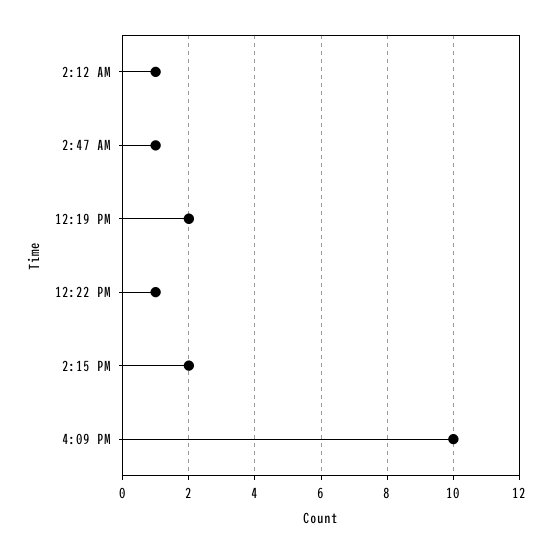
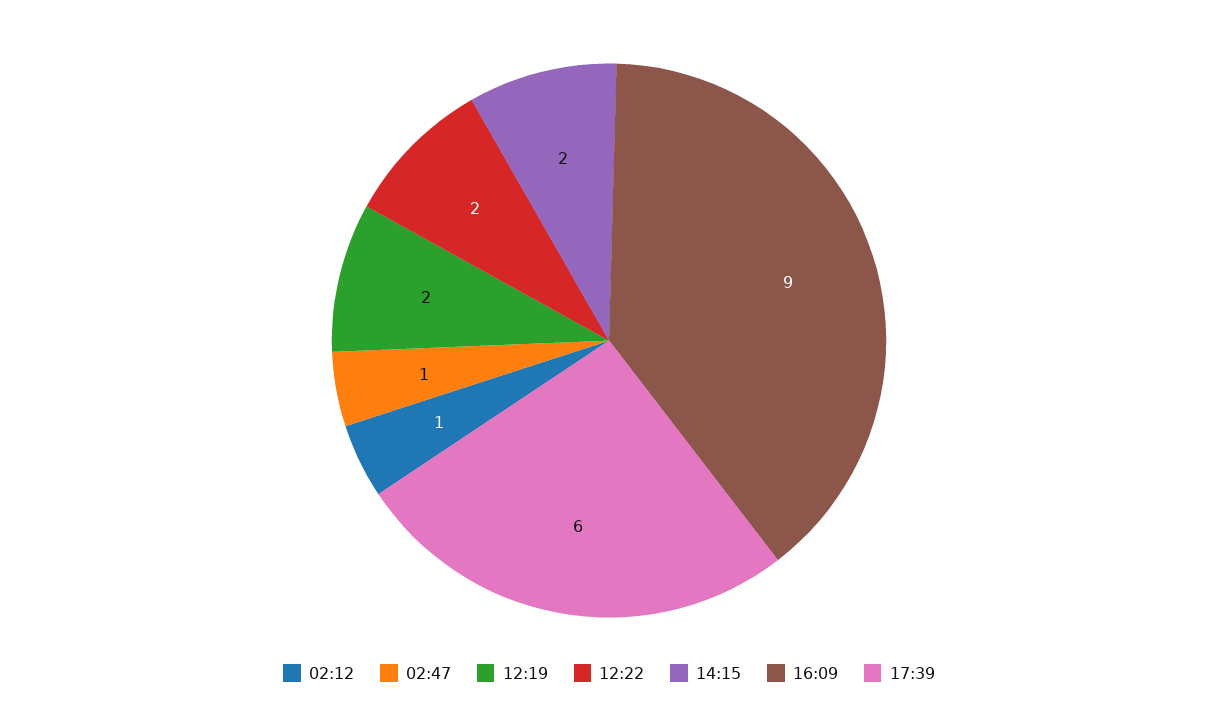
12:22 PM: 1 -> 2
4:09 PM: 10 -> 9
17:39: none -> 6

